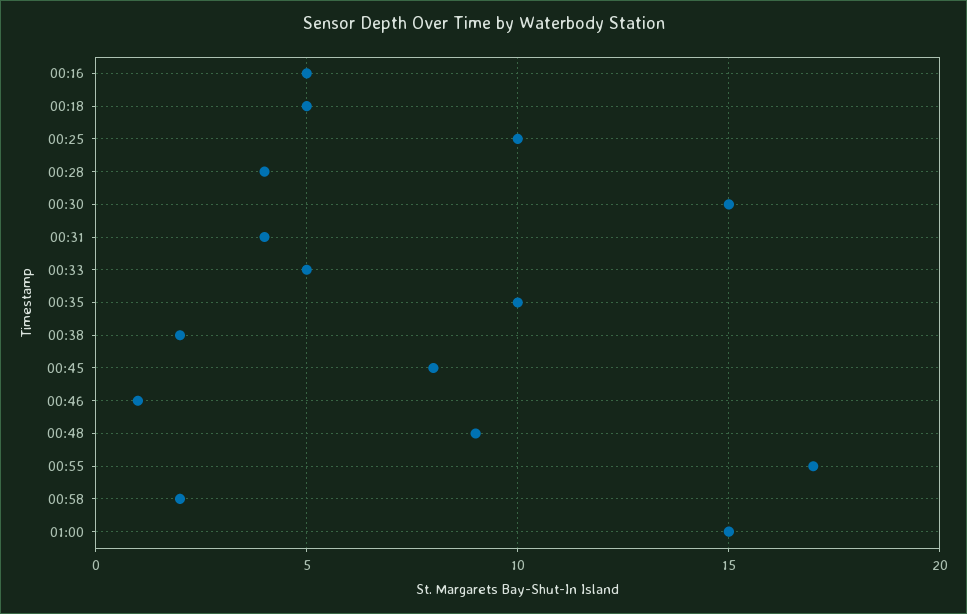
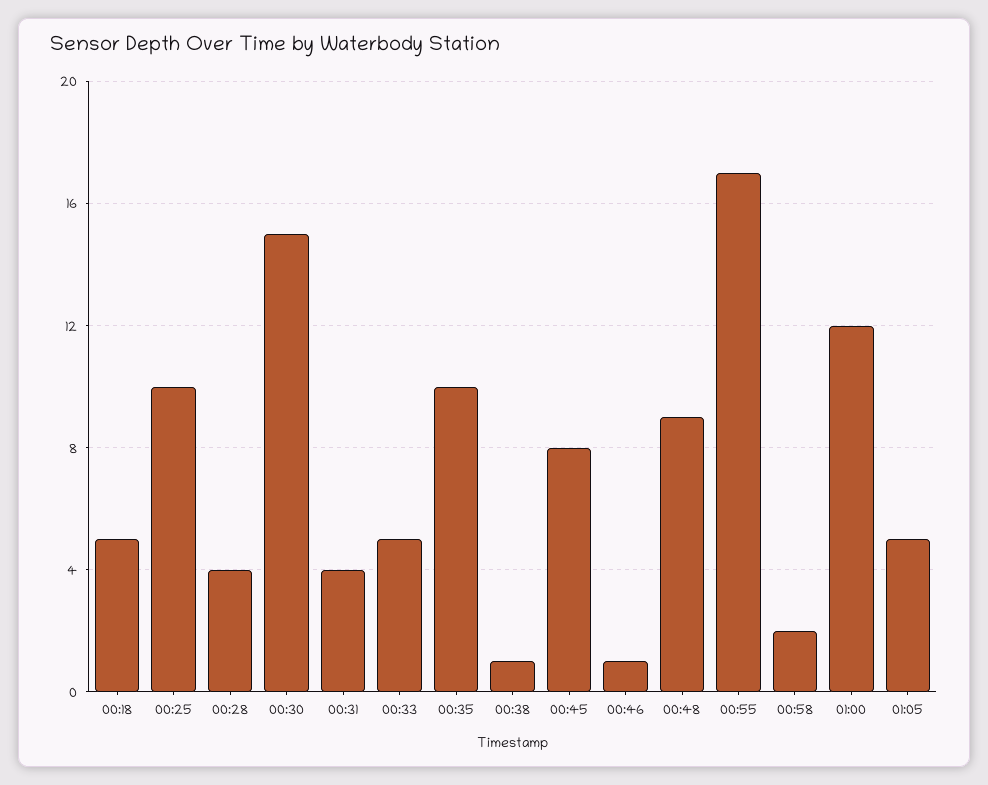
00:16: 5 -> none
00:38: 2 -> 1
01:00: 15 -> 12
01:05: none -> 5

